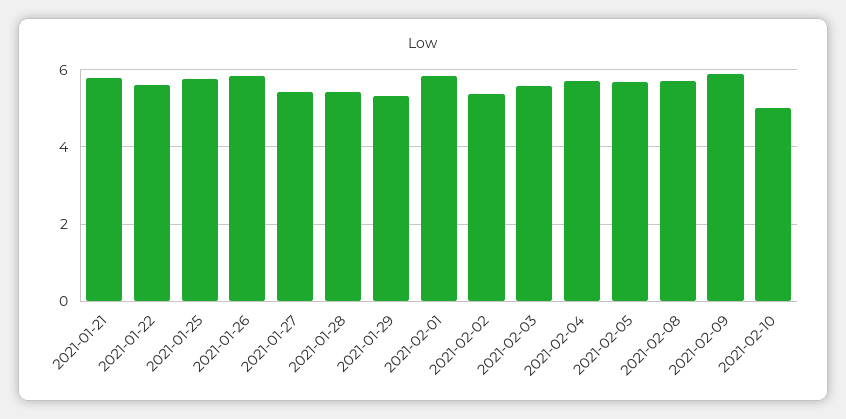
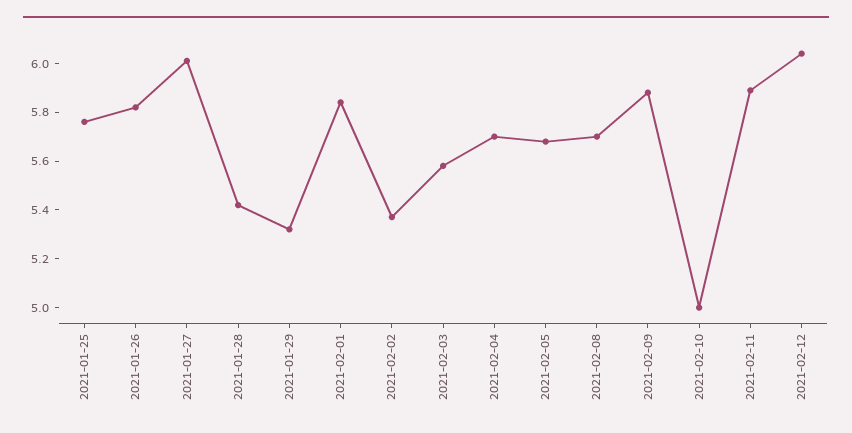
2021-01-21: 5.8 -> none
2021-01-22: 5.6 -> none
2021-01-27: 5.4 -> 6
2021-02-11: none -> 5.9
2021-02-12: none -> 6.05

